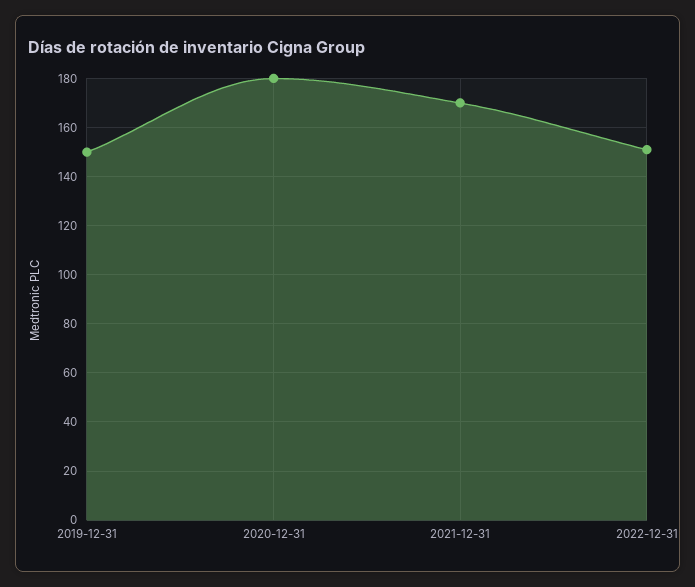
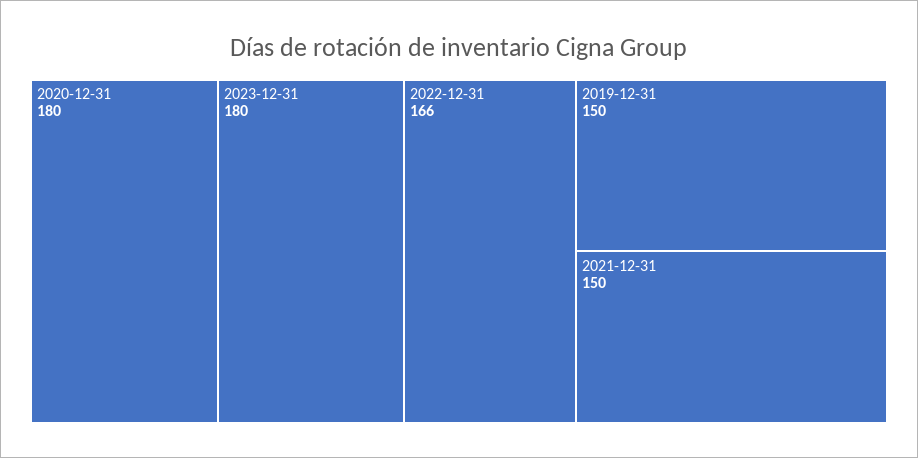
2021-12-31: 170 -> 150
2022-12-31: 150 -> 166
2023-12-31: none -> 180

